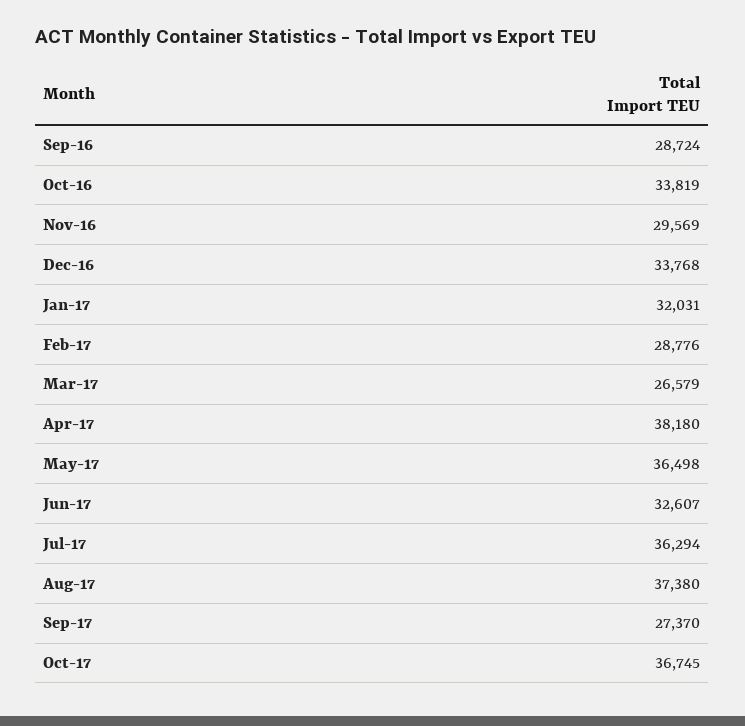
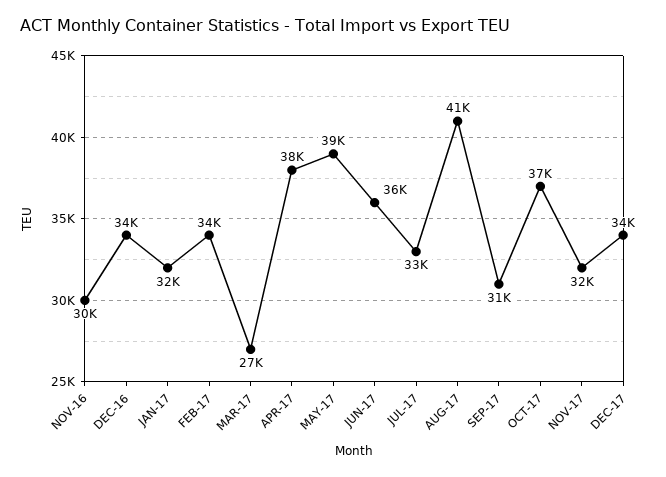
Sep-16: 28724 -> none
Oct-16: 33819 -> none
Feb-17: 28776 -> 34000
May-17: 36498 -> 39000
Jun-17: 32607 -> 36000
Jul-17: 36294 -> 33000
Aug-17: 37380 -> 41000
Sep-17: 27370 -> 31000
NOV-17: none -> 32000
DEC-17: none -> 34000

